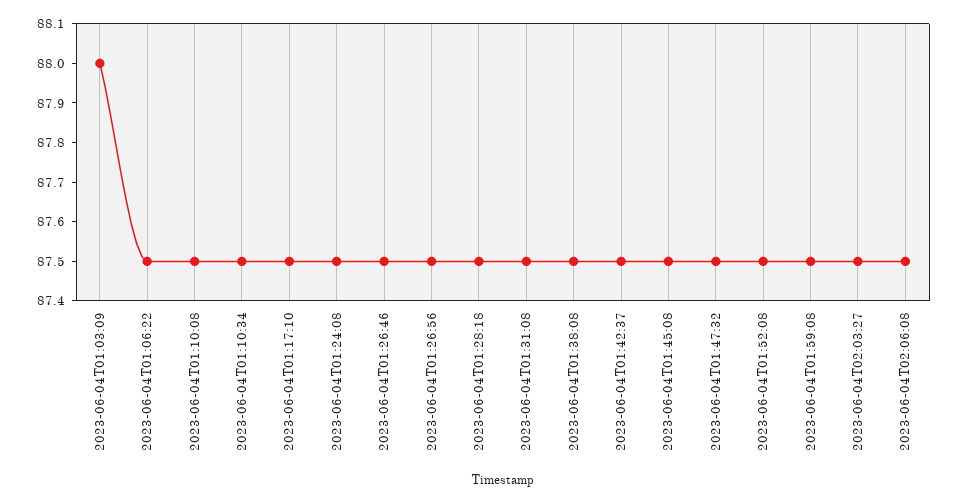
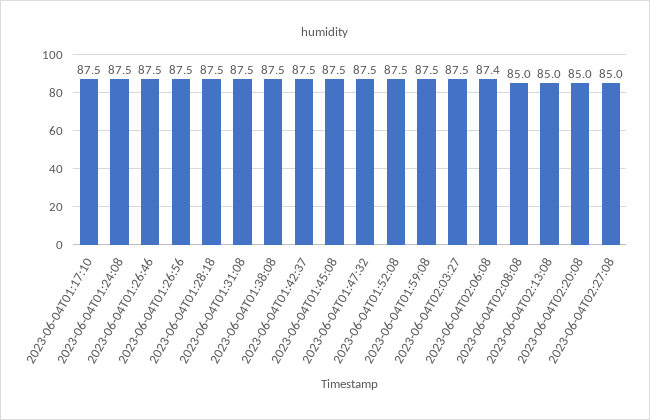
2023-06-04T01:03:09: 88 -> none
2023-06-04T01:06:22: 87.5 -> none
2023-06-04T01:10:08: 87.5 -> none
2023-06-04T01:10:34: 87.5 -> none
2023-06-04T02:06:08: 87.5 -> 87.4
2023-06-04T02:08:08: none -> 85
2023-06-04T02:13:08: none -> 85
2023-06-04T02:20:08: none -> 85
2023-06-04T02:27:08: none -> 85

